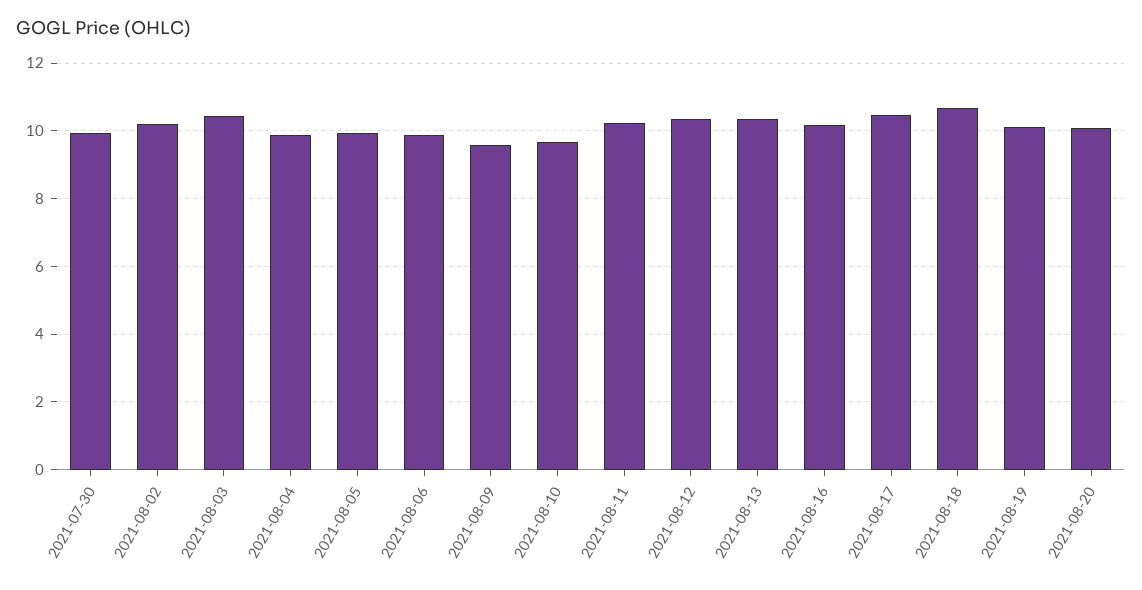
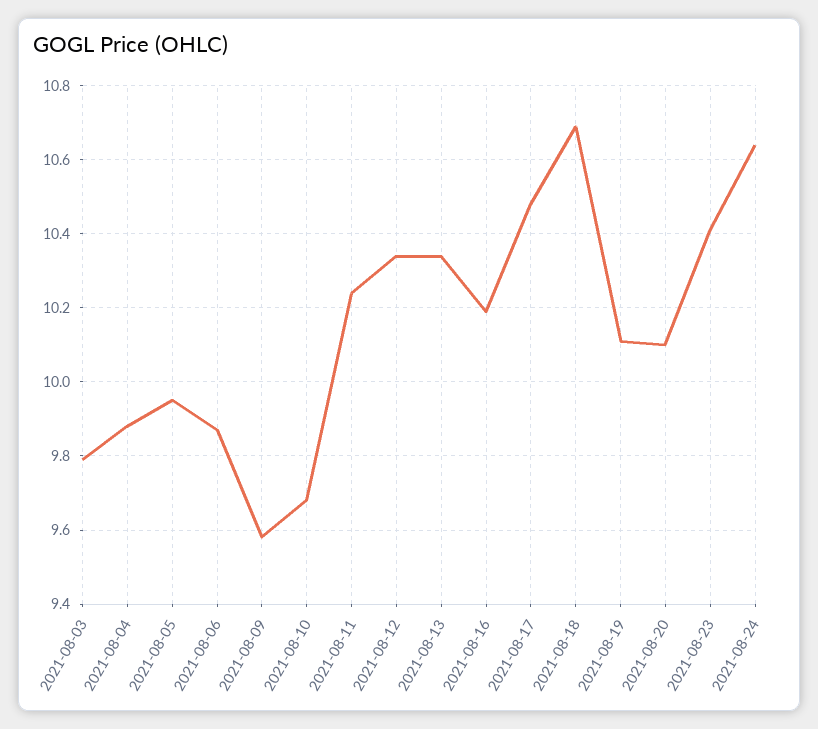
2021-07-30: 10 -> none
2021-08-02: 10.2 -> none
2021-08-03: 10.4 -> 9.8
2021-08-23: none -> 10.4
2021-08-24: none -> 10.65

